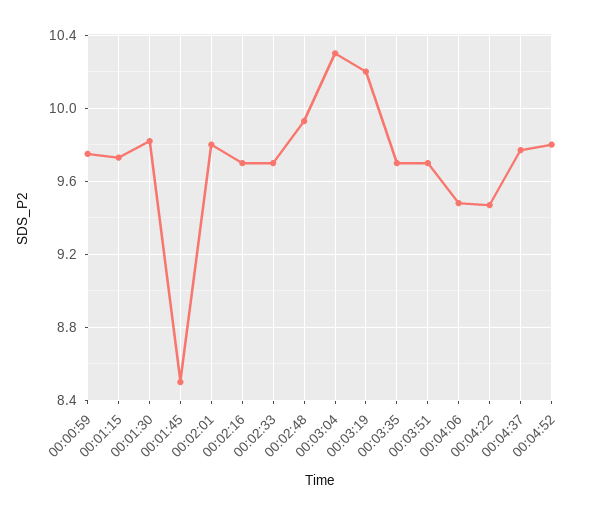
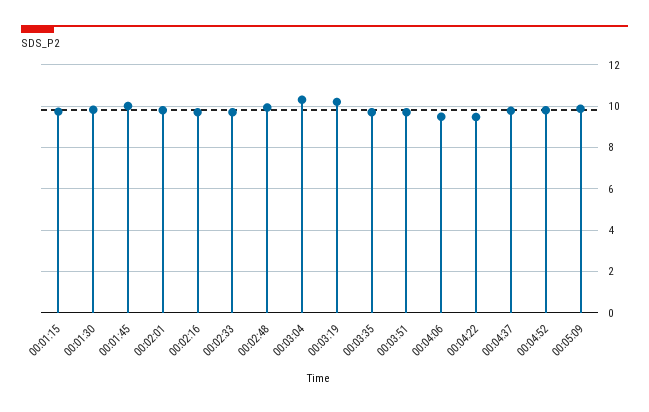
00:00:59: 9.75 -> none
00:01:45: 8.5 -> 10
00:05:09: none -> 10

